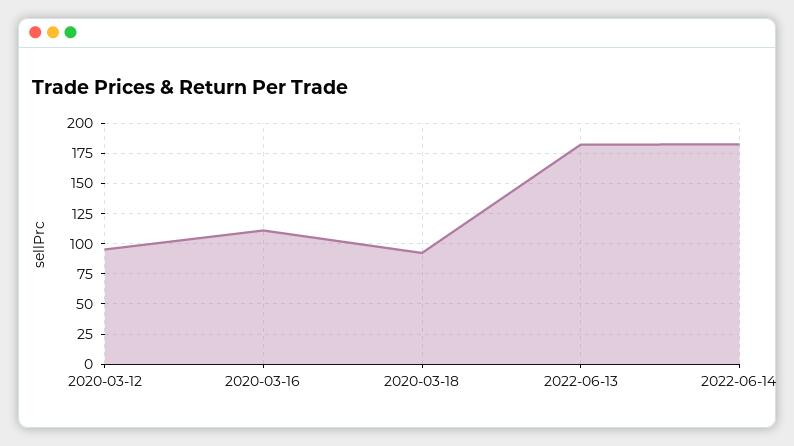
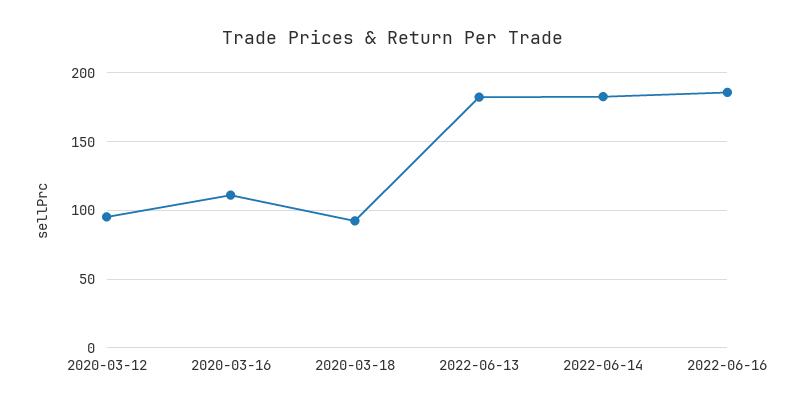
2022-06-16: none -> 185

